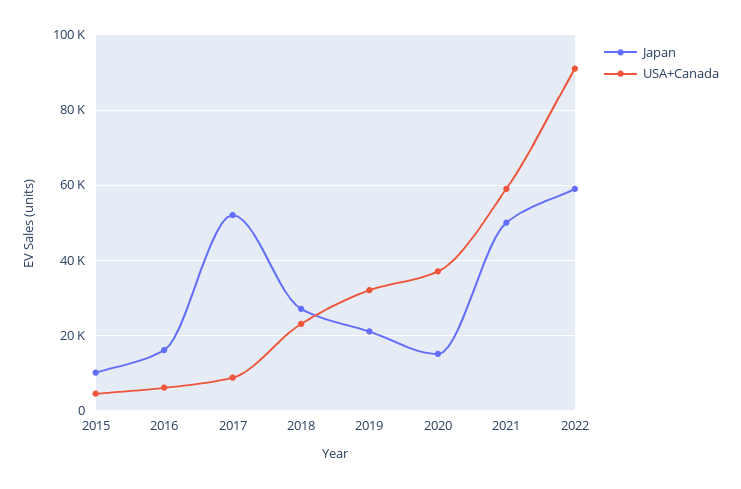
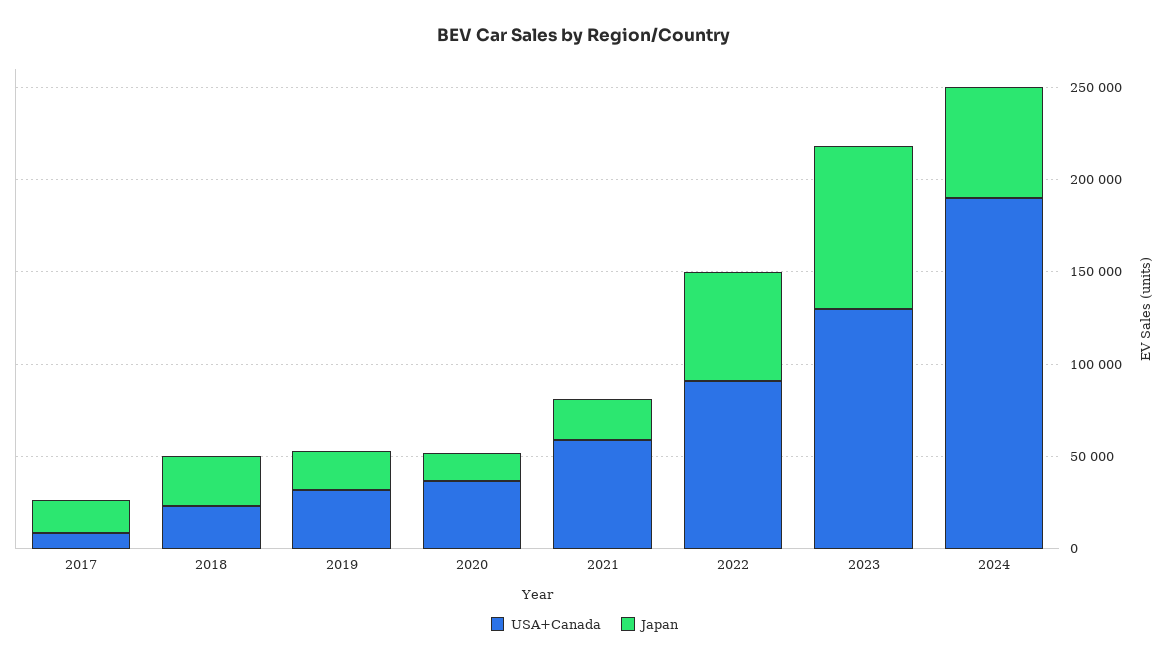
Japan, 2015: 10000 -> none
USA+Canada, 2015: 4000 -> none
Japan, 2016: 16000 -> none
USA+Canada, 2016: 6000 -> none
Japan, 2017: 52000 -> 20000
Japan, 2021: 50000 -> 20000
USA+Canada, 2023: none -> 130000
Japan, 2023: none -> 90000
USA+Canada, 2024: none -> 190000
Japan, 2024: none -> 60000

